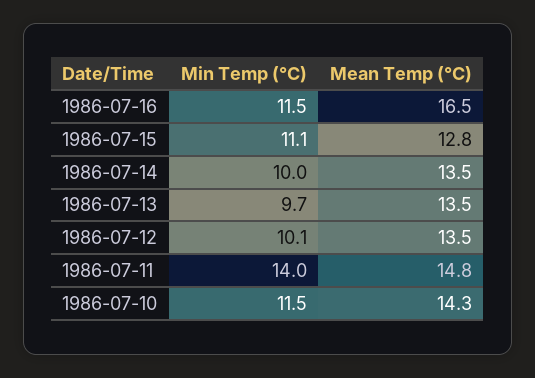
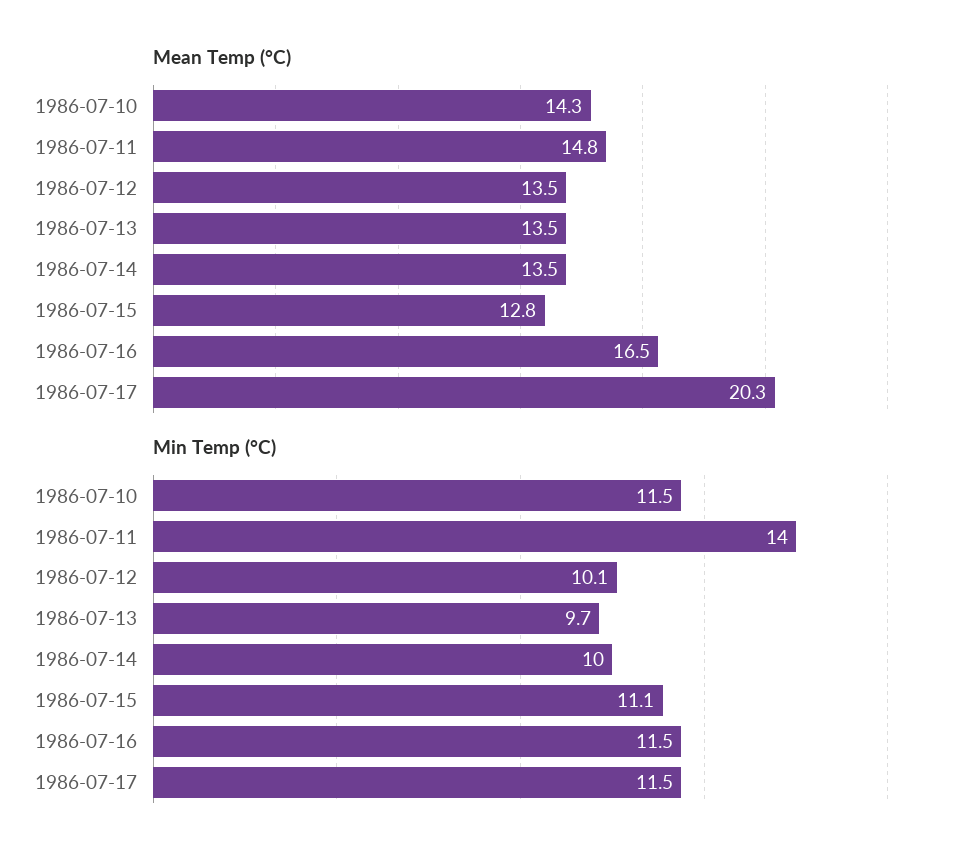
Mean Temp (°C), 1986-07-17: none -> 20.3
Min Temp (°C), 1986-07-17: none -> 11.5

